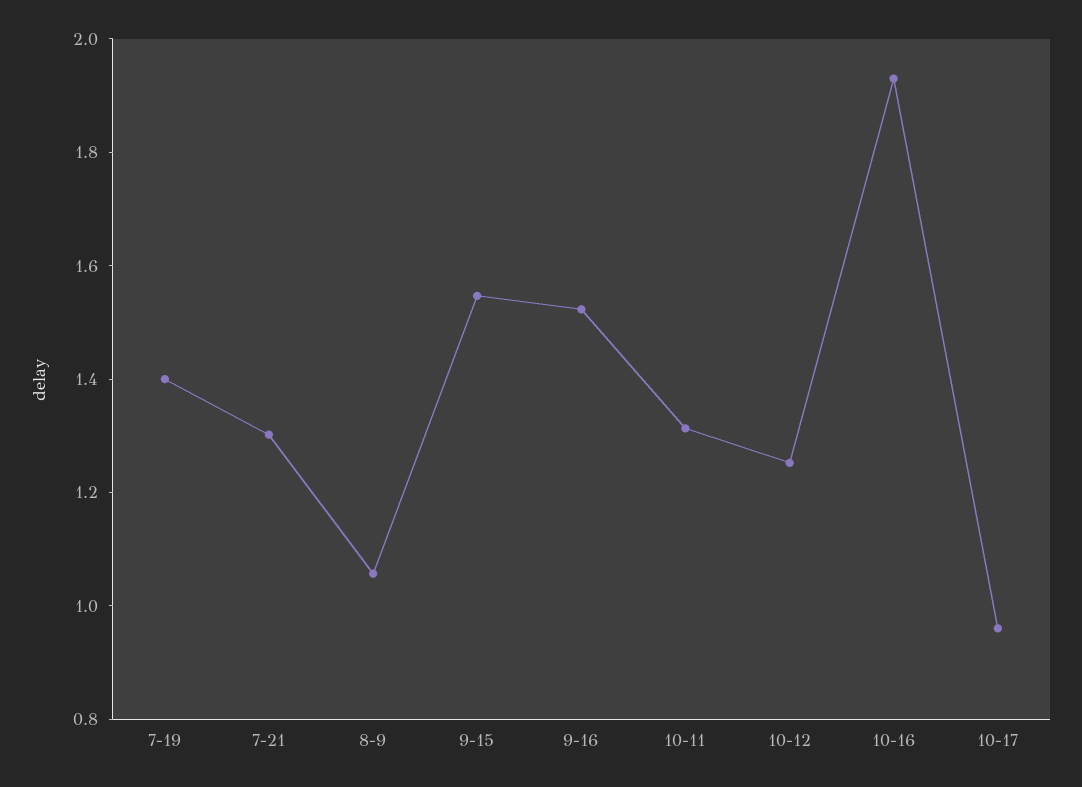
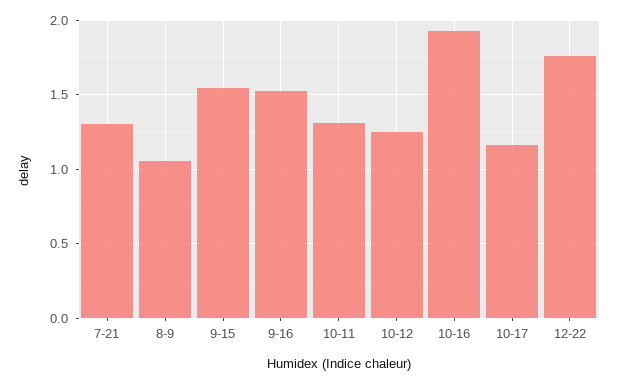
7-19: 1.4 -> none
10-17: 0.95 -> 1.15
12-22: none -> 1.75

